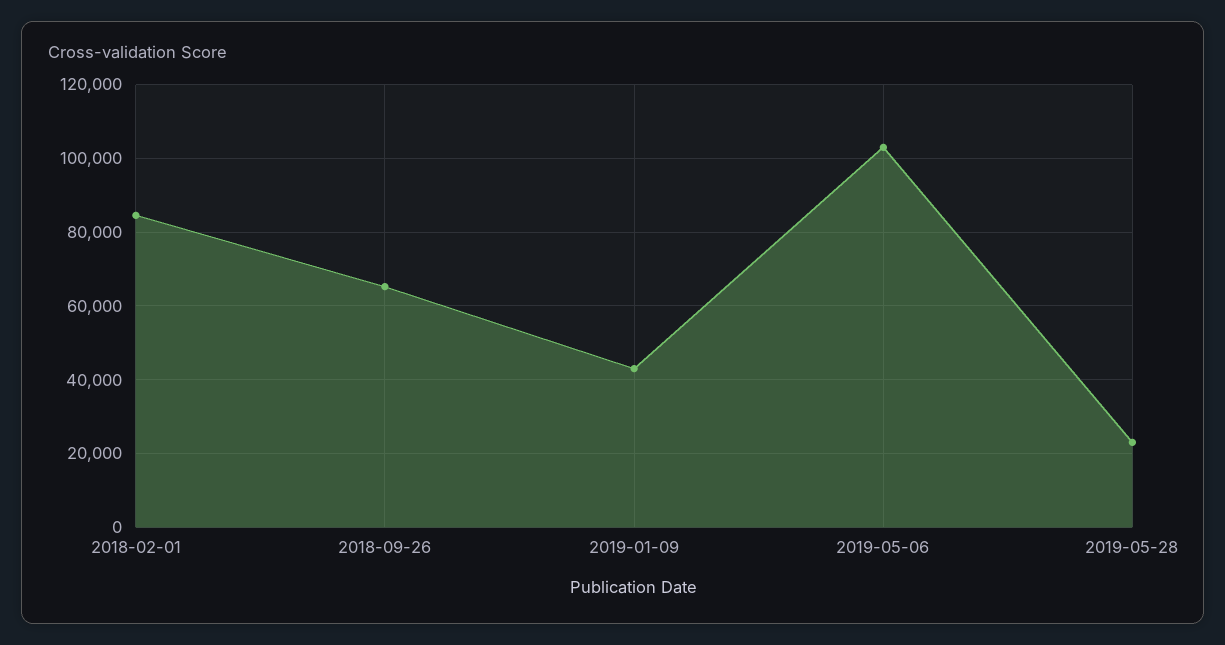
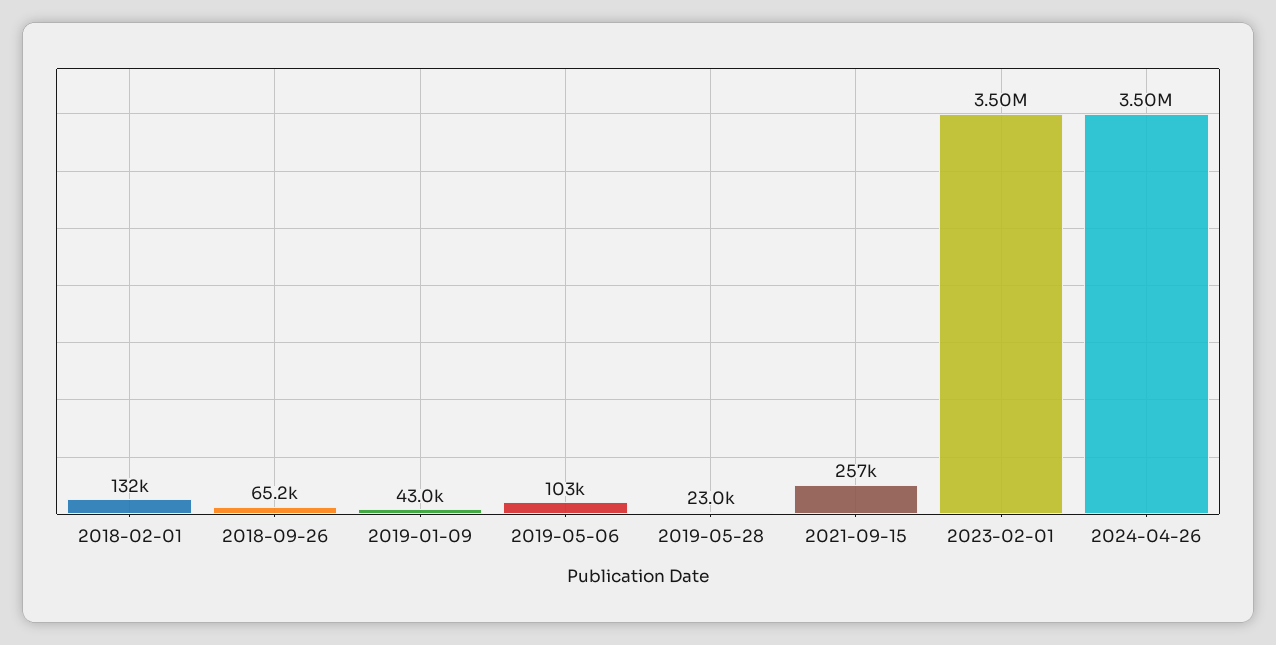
2018-02-01: 84000 -> 132000
2021-09-15: none -> 257000
2023-02-01: none -> 3500000
2024-04-26: none -> 3500000

